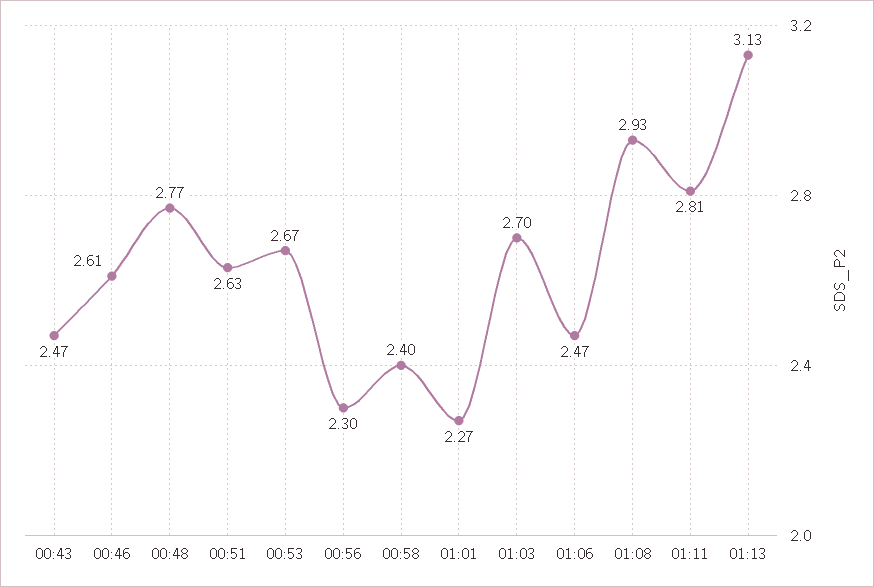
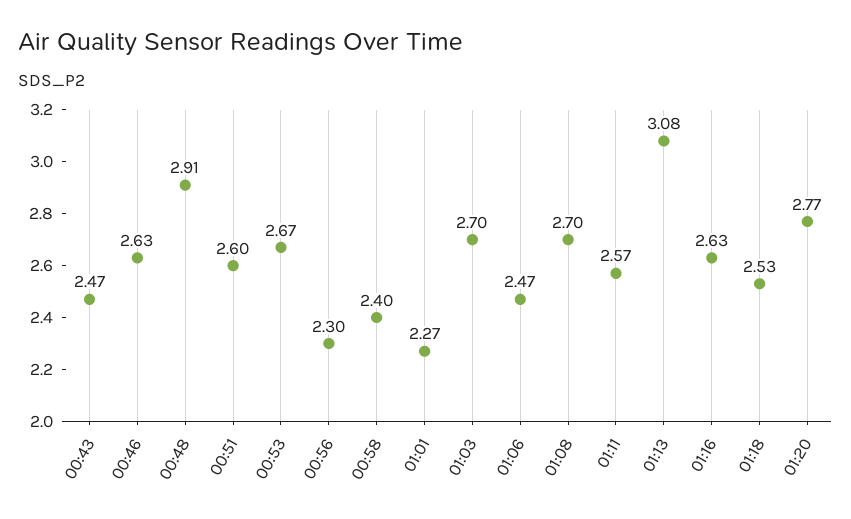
00:46: 2.61 -> 2.63
00:48: 2.77 -> 2.91
00:51: 2.63 -> 2.6
01:08: 2.93 -> 2.7
01:11: 2.81 -> 2.57
01:13: 3.13 -> 3.08
01:16: none -> 2.63
01:18: none -> 2.53
01:20: none -> 2.77

